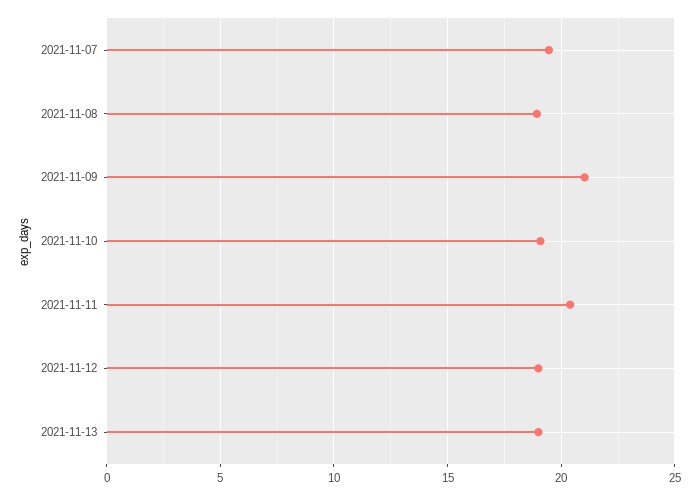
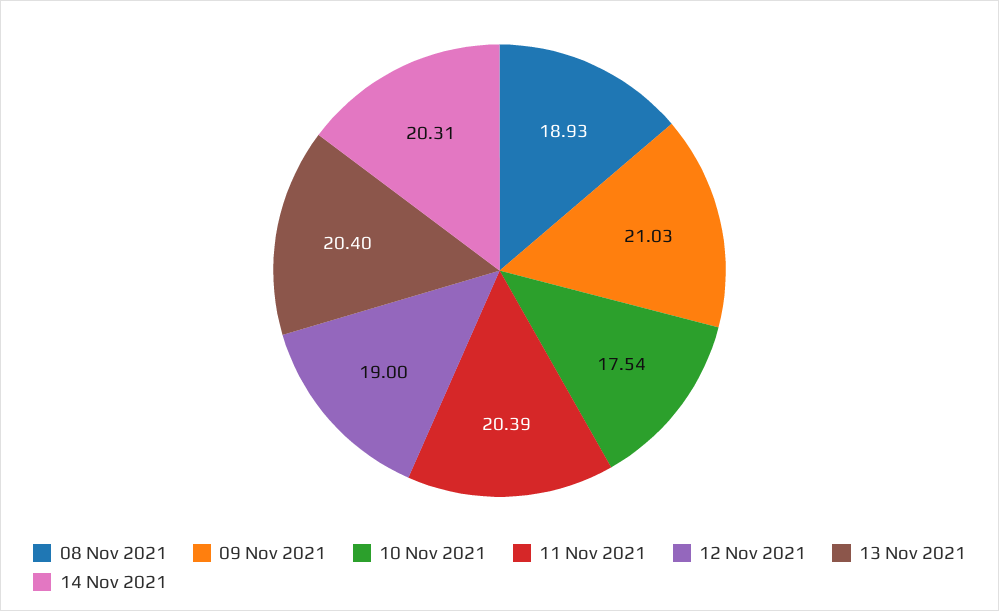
2021-11-07: 19.5 -> none
2021-11-10: 19 -> 17.54
2021-11-13: 19 -> 20.4
14 Nov 2021: none -> 20.31

